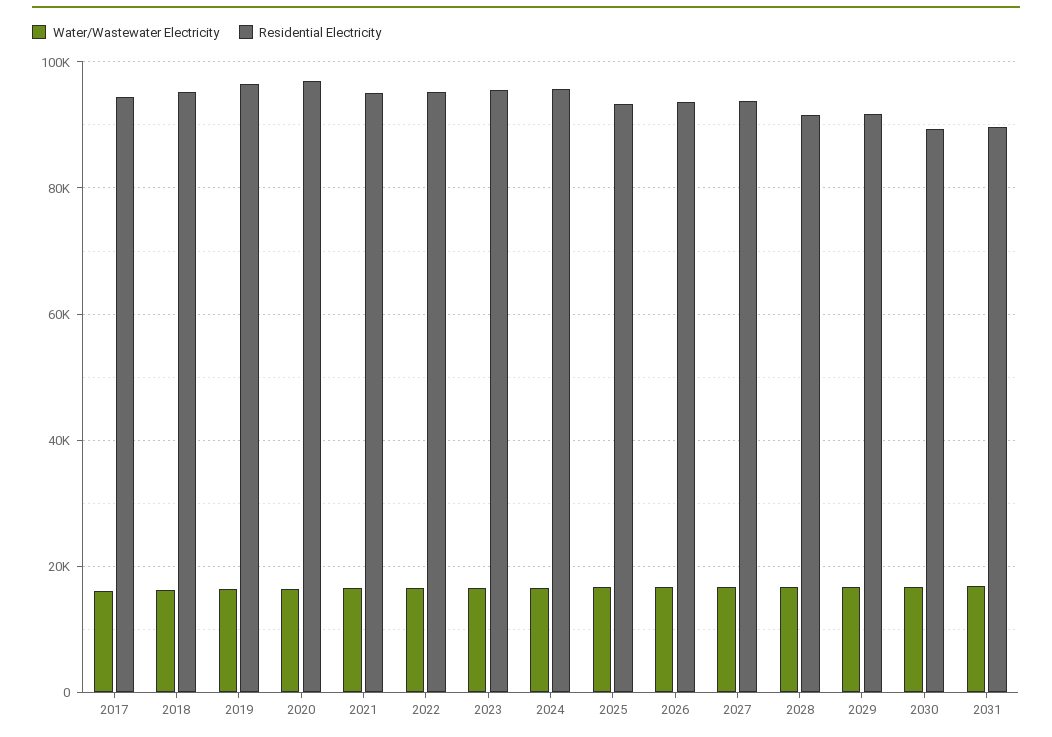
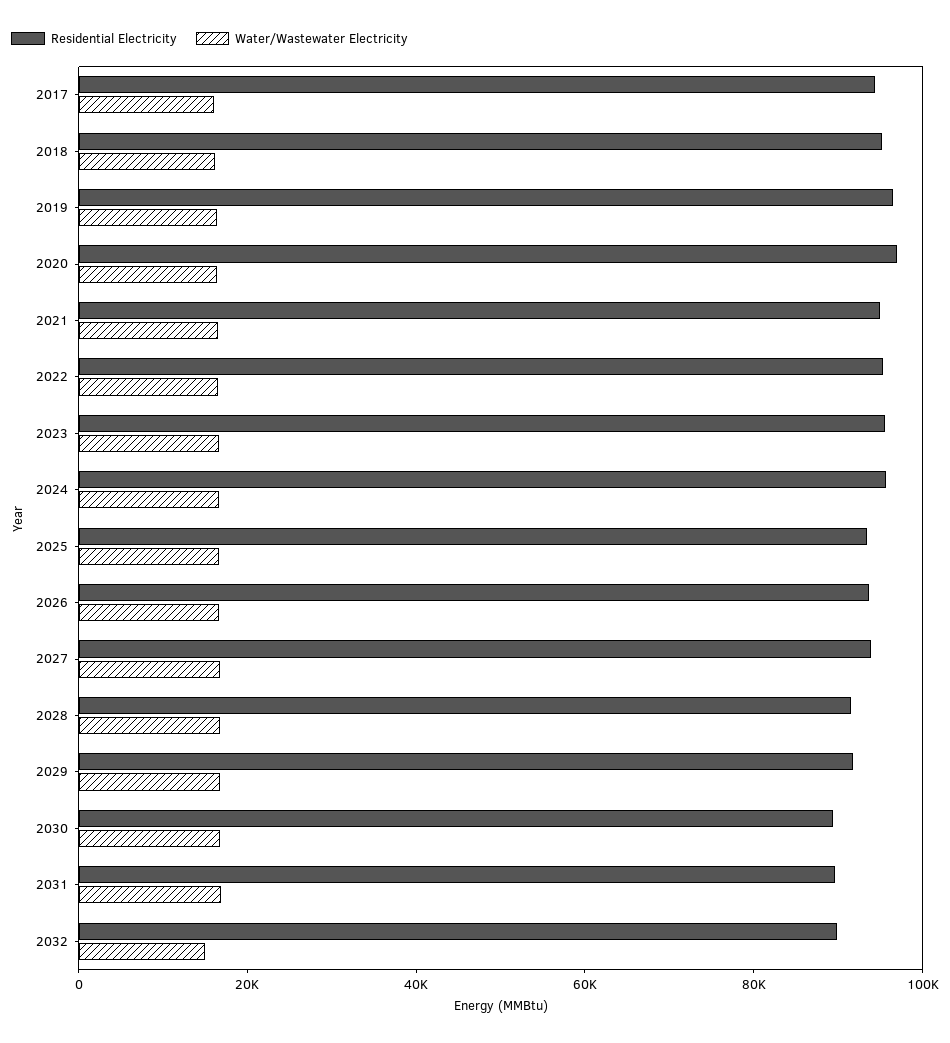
Residential Electricity, 2032: none -> 90000
Water/Wastewater Electricity, 2032: none -> 15000

